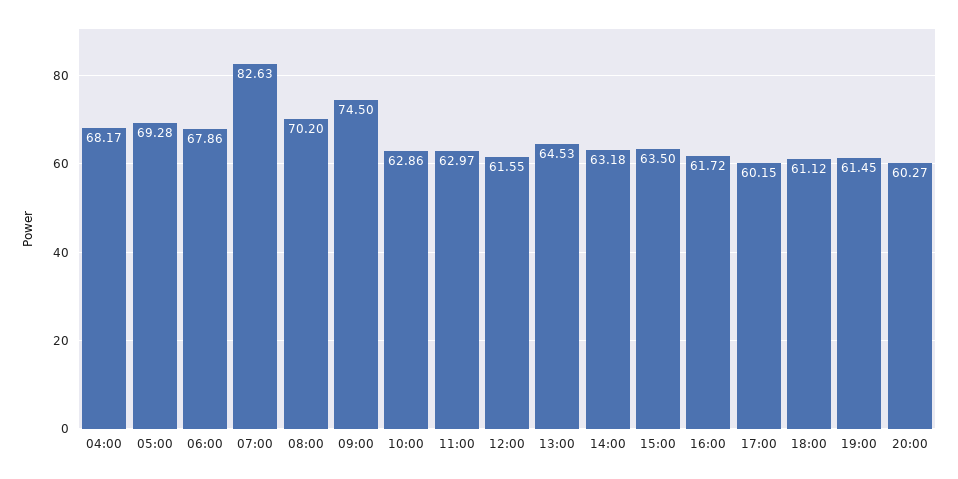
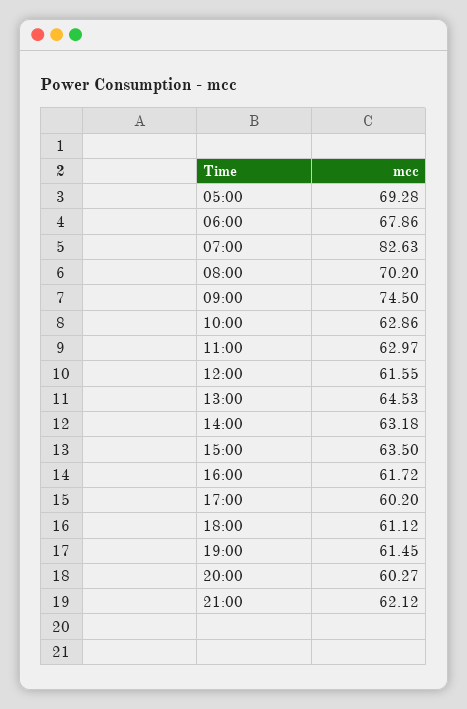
04:00: 68.17 -> none
17:00: 60.15 -> 60.2
21:00: none -> 62.12

